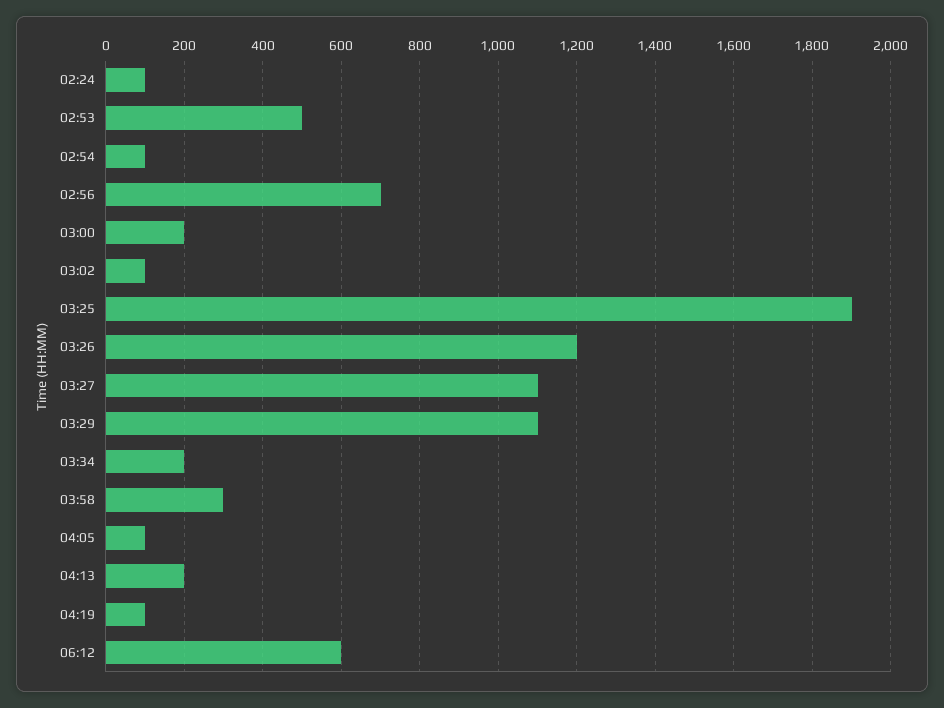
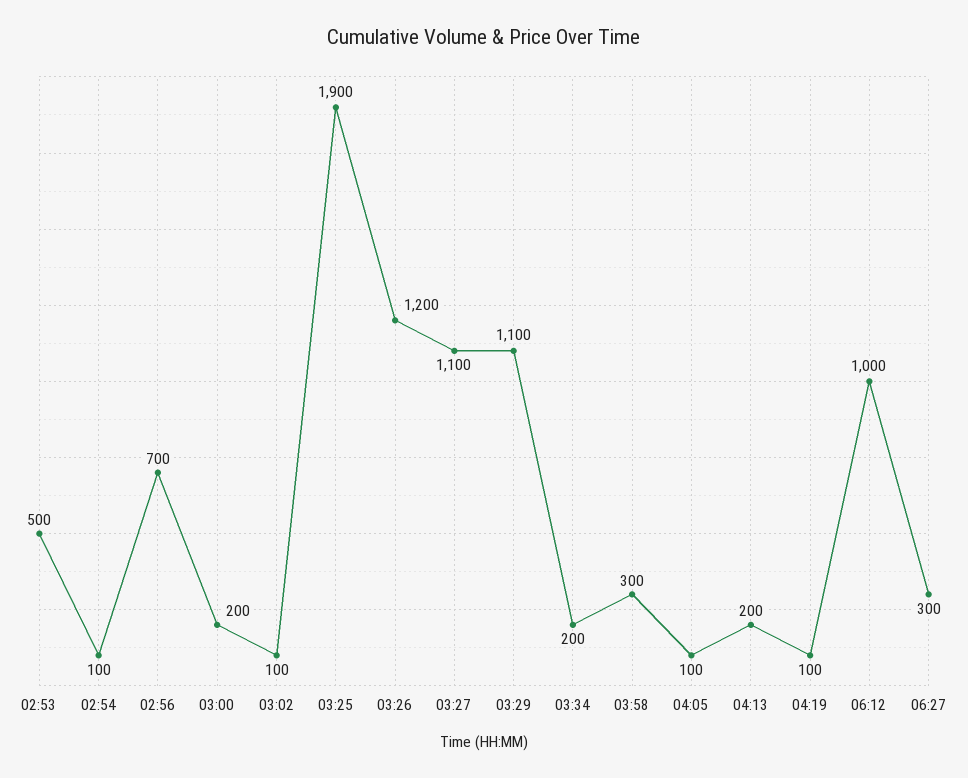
02:24: 100 -> none
06:12: 600 -> 1000
06:27: none -> 300

